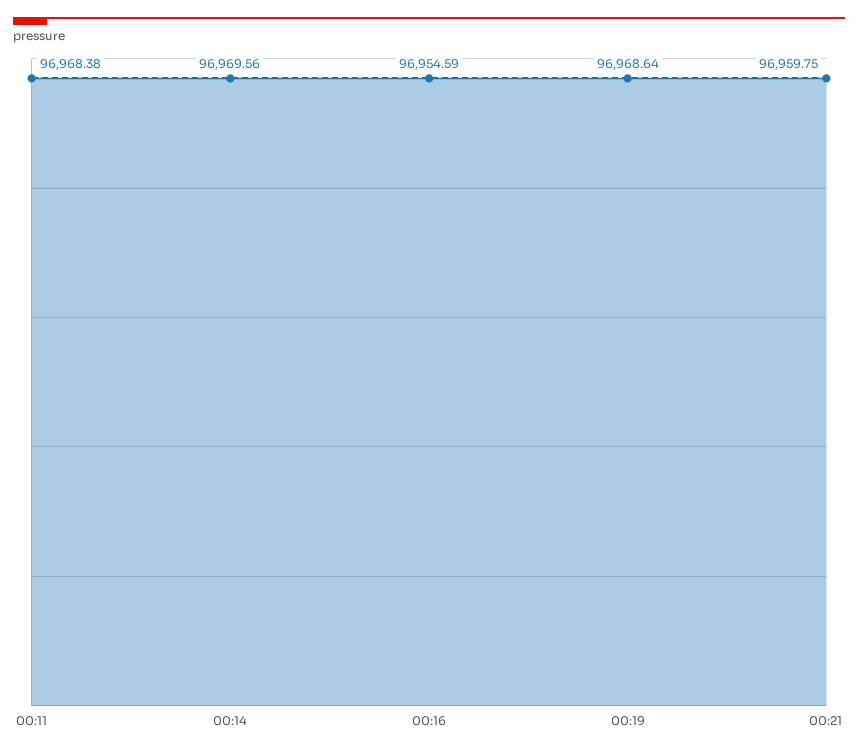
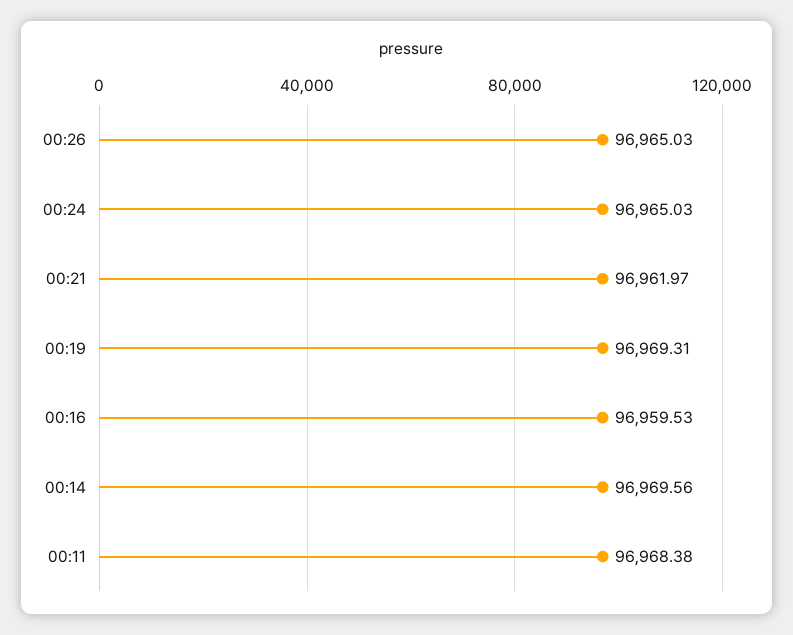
00:16: 96954.59 -> 96959.53
00:19: 96968.64 -> 96969.31
00:21: 96959.75 -> 96961.97
00:26: none -> 96965.03
00:24: none -> 96965.03

